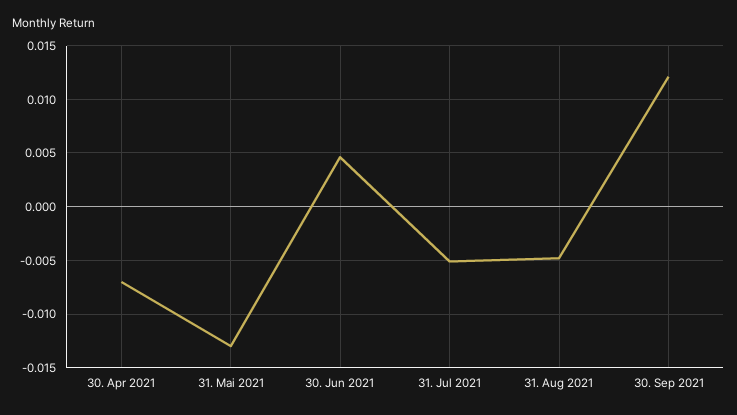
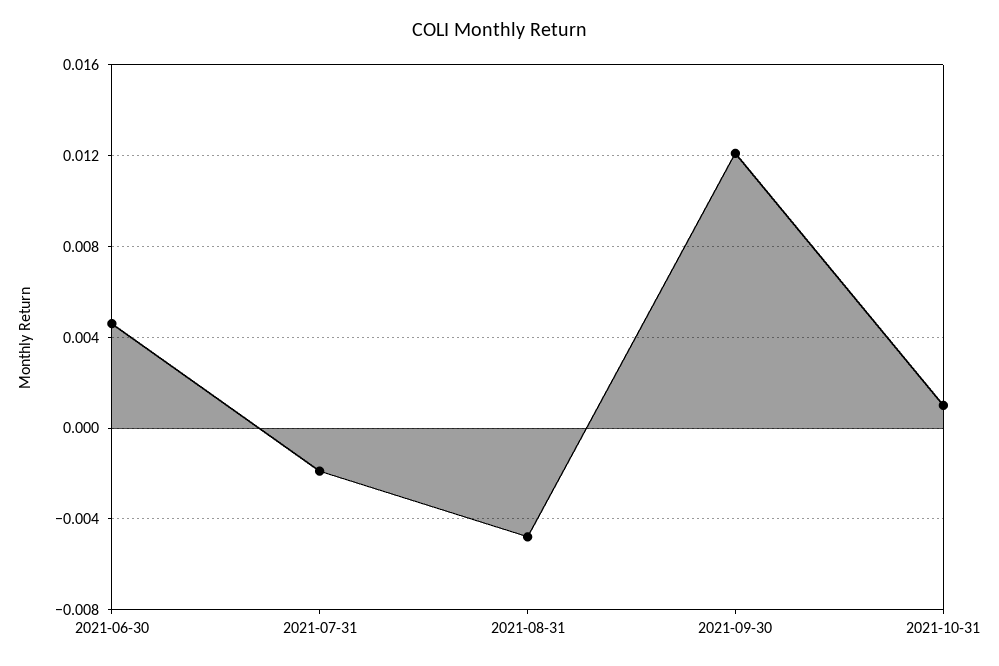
30. Apr 2021: -0.007 -> none
31. Mai 2021: -0.013 -> none
31. Jul 2021: -0.005 -> -0.002
2021-10-31: none -> 0.001

